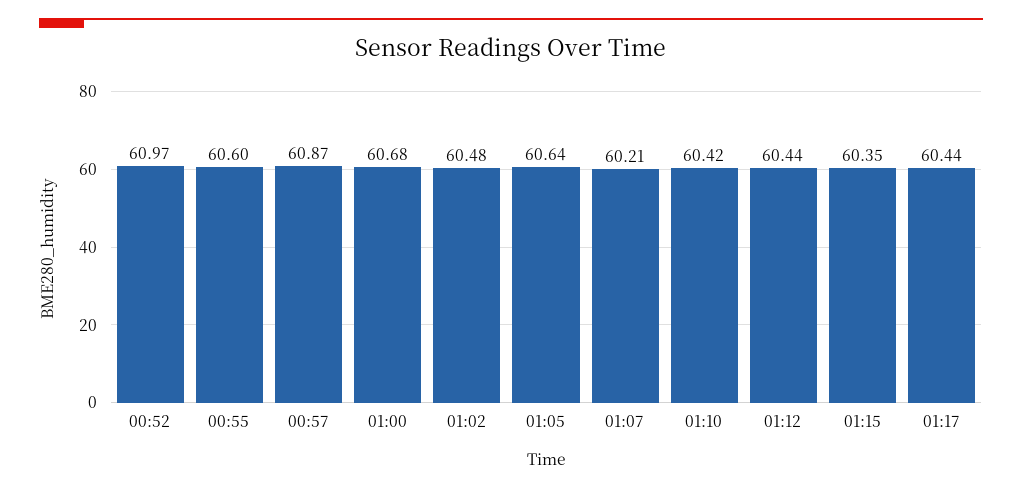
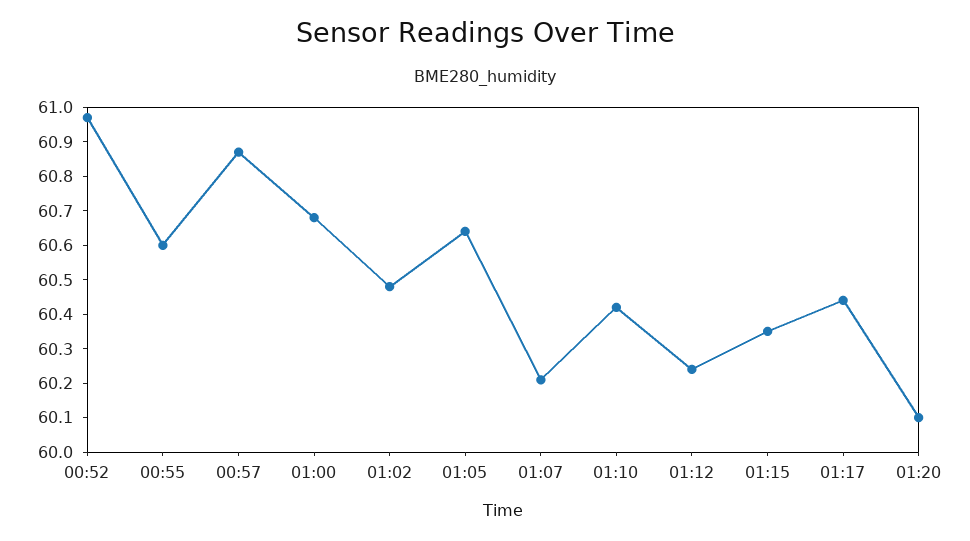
01:12: 60.44 -> 60.25
01:20: none -> 60.1

